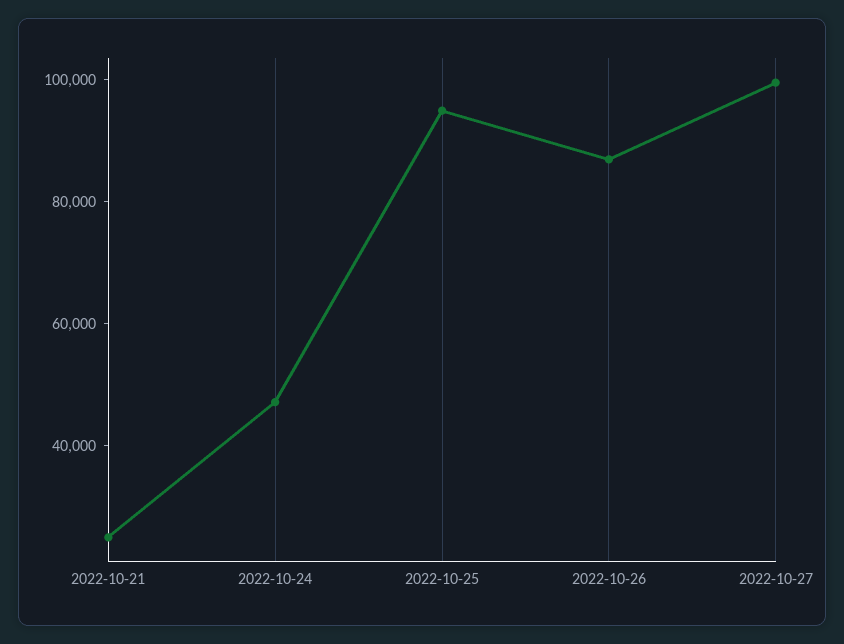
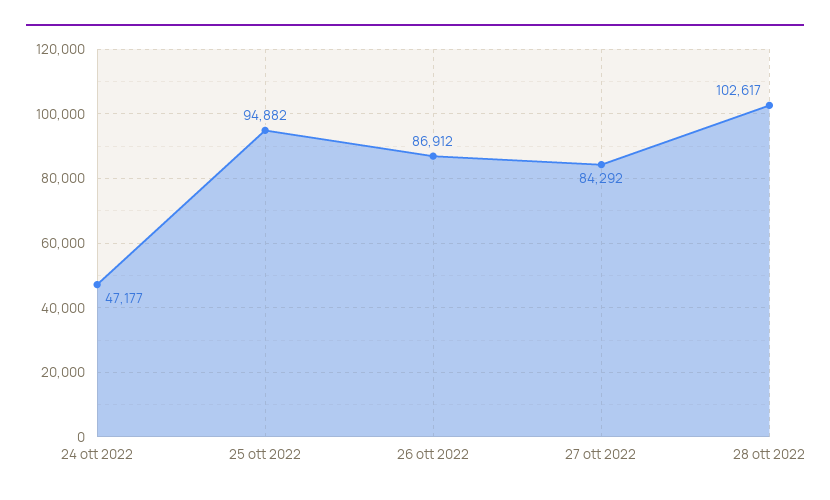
2022-10-21: 25000 -> none
2022-10-27: 100000 -> 84292
28 ott 2022: none -> 102617

